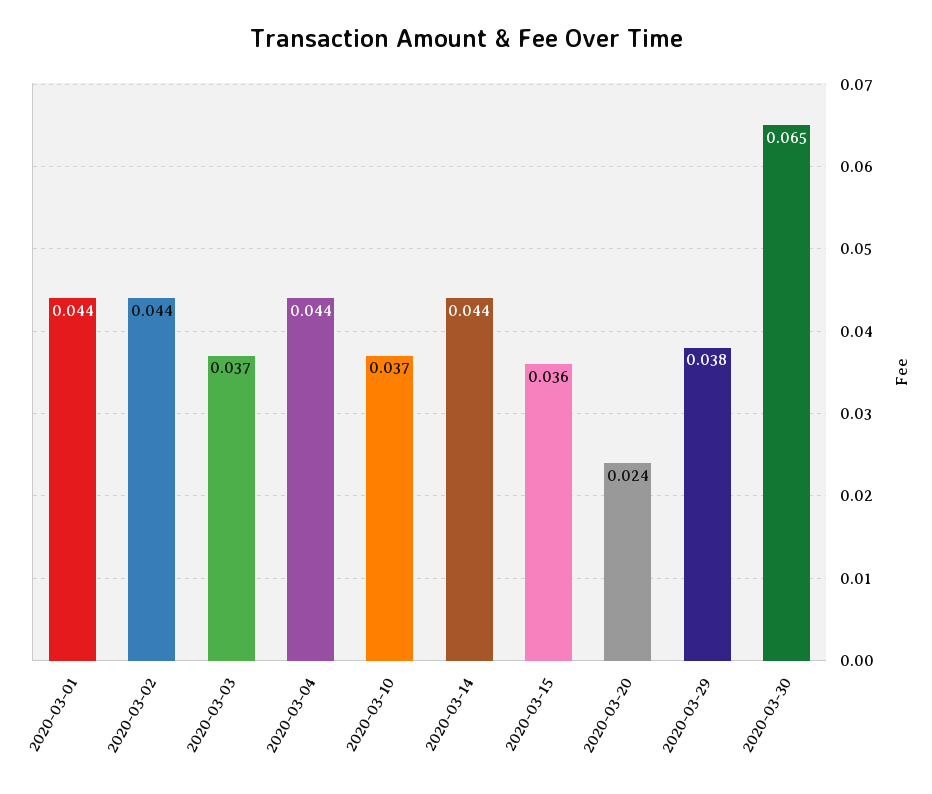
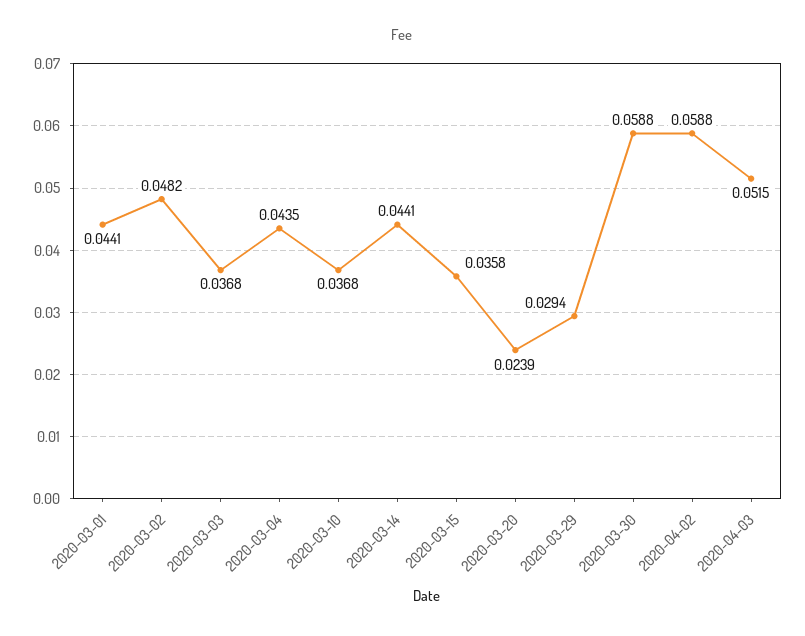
2020-03-02: 0.044 -> 0.0482
2020-03-29: 0.038 -> 0.0294
2020-03-30: 0.065 -> 0.0588
2020-04-02: none -> 0.0588
2020-04-03: none -> 0.0515

